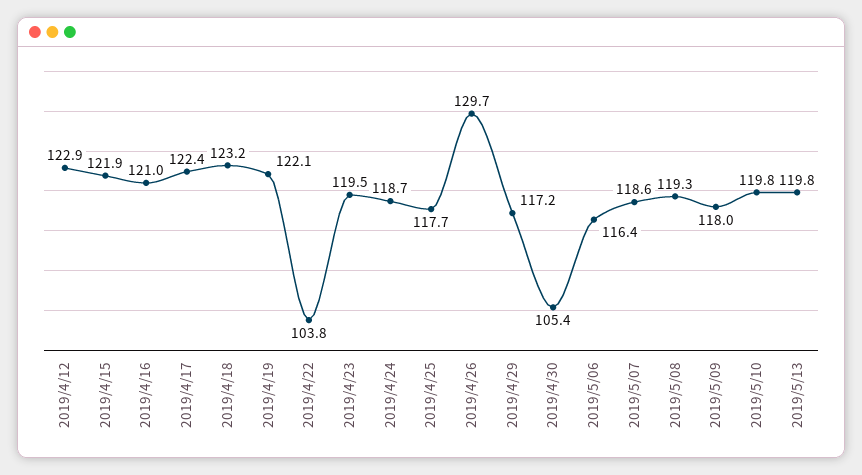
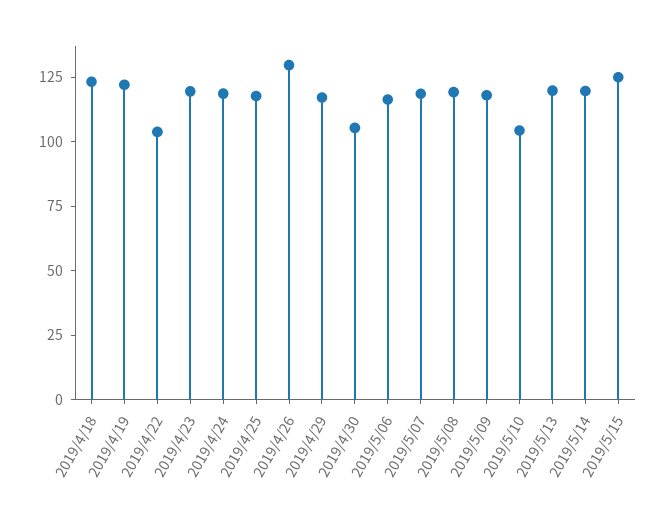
2019/4/12: 122.9 -> none
2019/4/15: 121.9 -> none
2019/4/16: 121 -> none
2019/4/17: 122.4 -> none
2019/5/10: 119.8 -> 105
2019/5/14: none -> 120
2019/5/15: none -> 125

